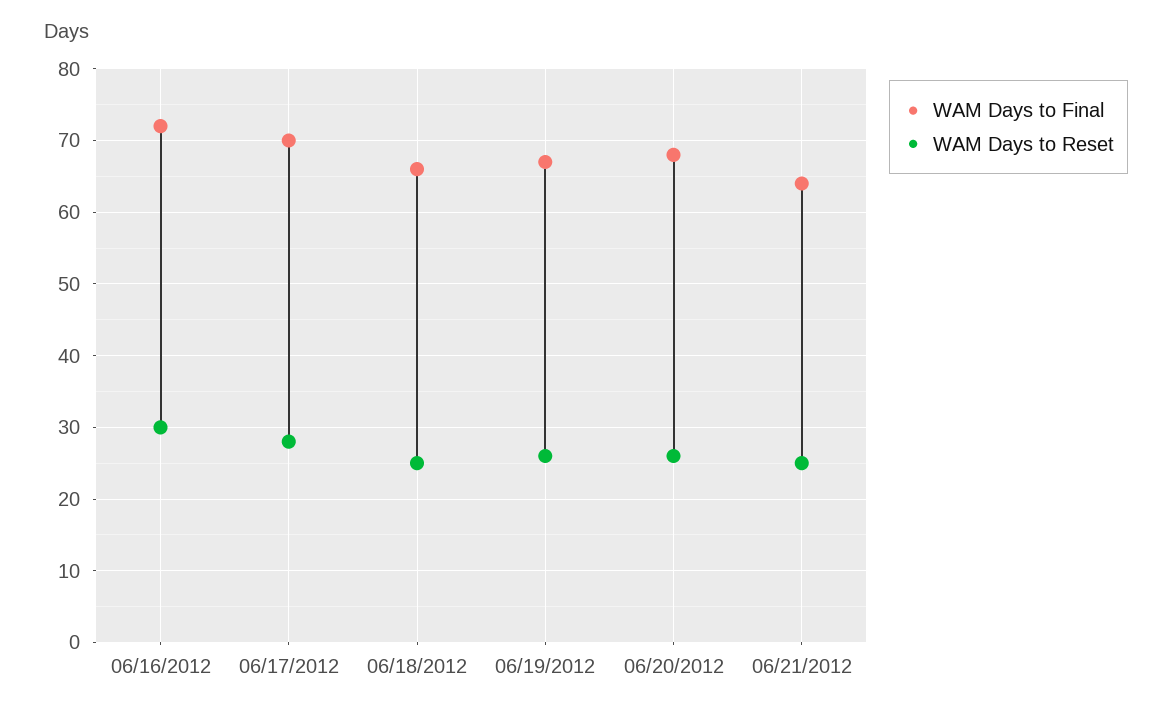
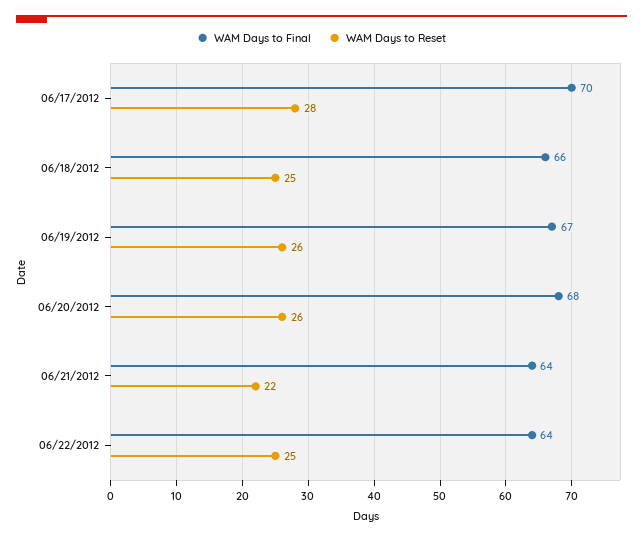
WAM Days to Final, 06/16/2012: 72 -> none
WAM Days to Reset, 06/16/2012: 30 -> none
WAM Days to Reset, 06/21/2012: 25 -> 22
WAM Days to Final, 06/22/2012: none -> 64
WAM Days to Reset, 06/22/2012: none -> 25

